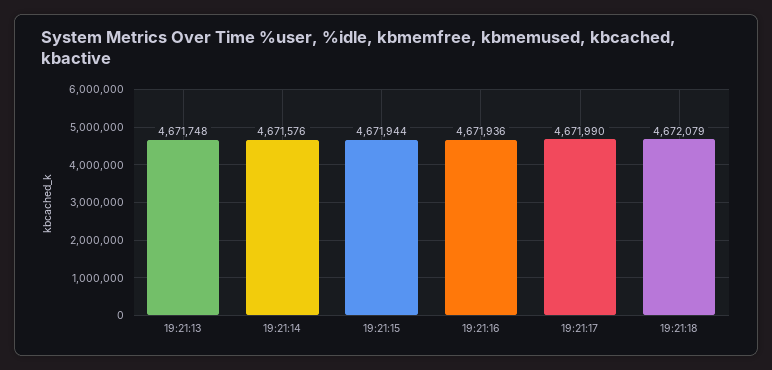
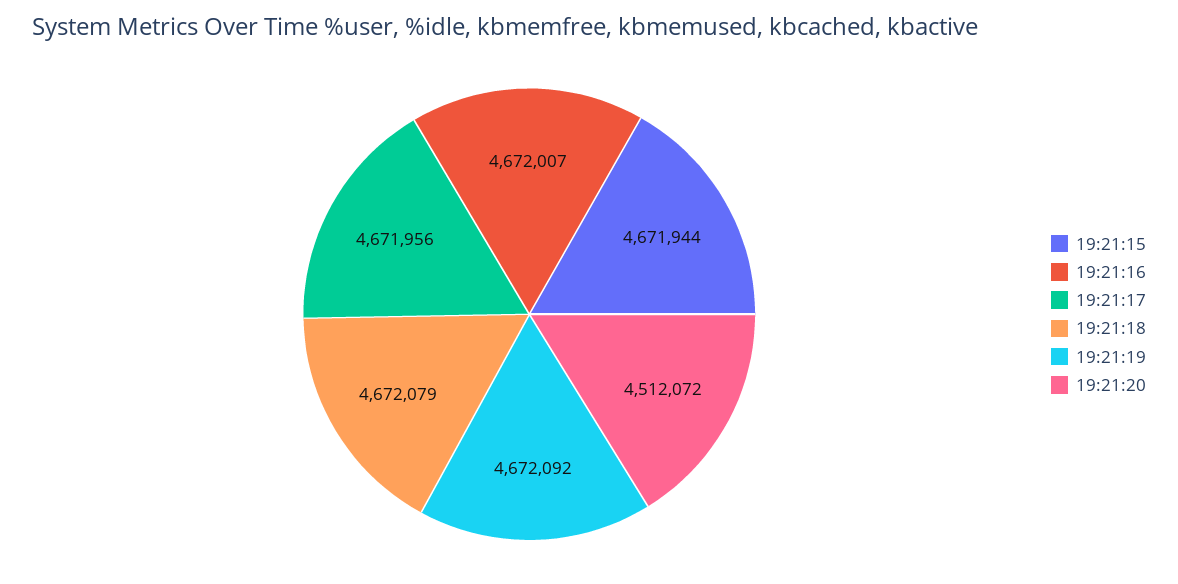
19:21:13: 4671748 -> none
19:21:14: 4671576 -> none
19:21:16: 4671936 -> 4672007
19:21:17: 4671990 -> 4671956
19:21:19: none -> 4672092
19:21:20: none -> 4512072

